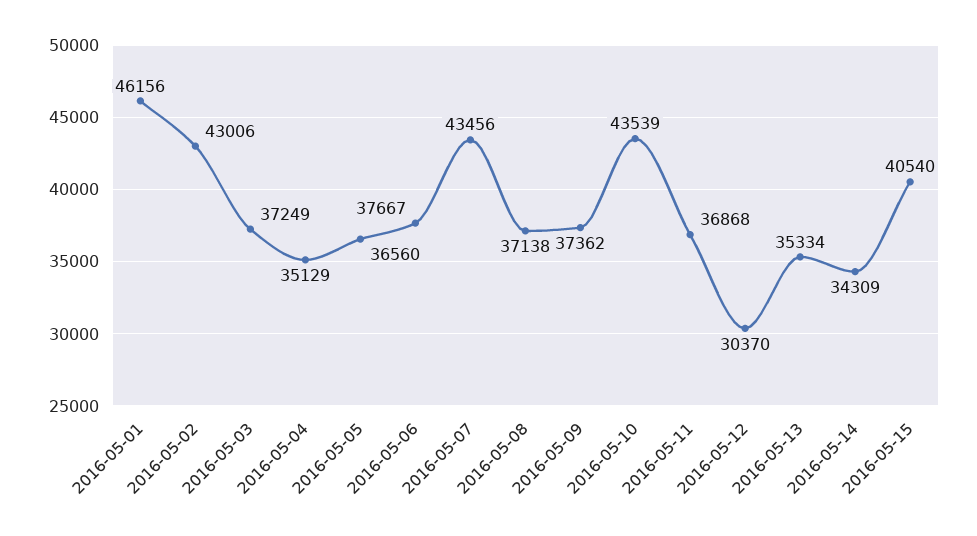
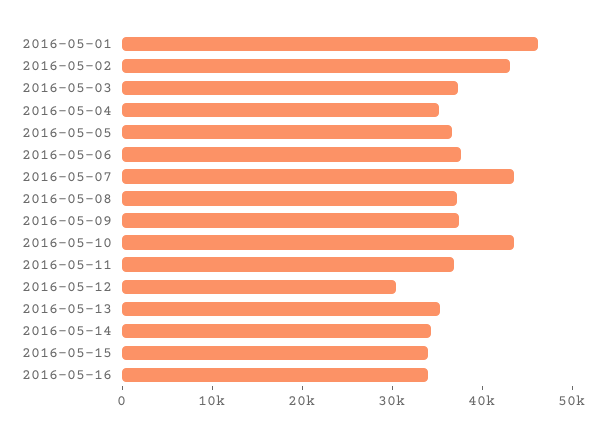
2016-05-15: 40540 -> 34000
2016-05-16: none -> 34000

